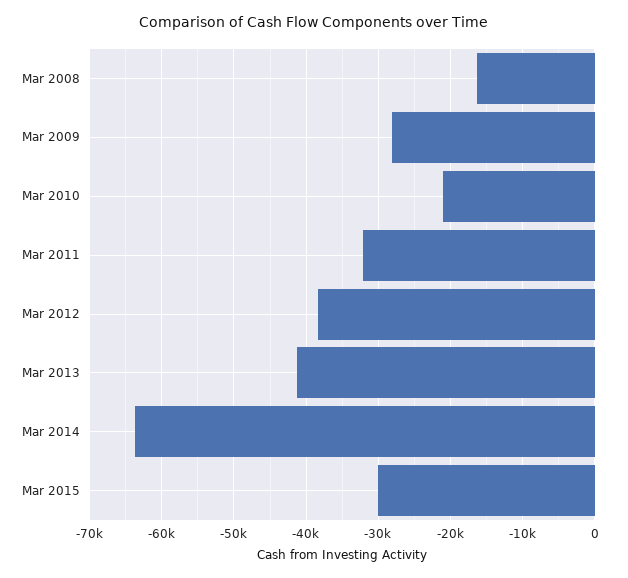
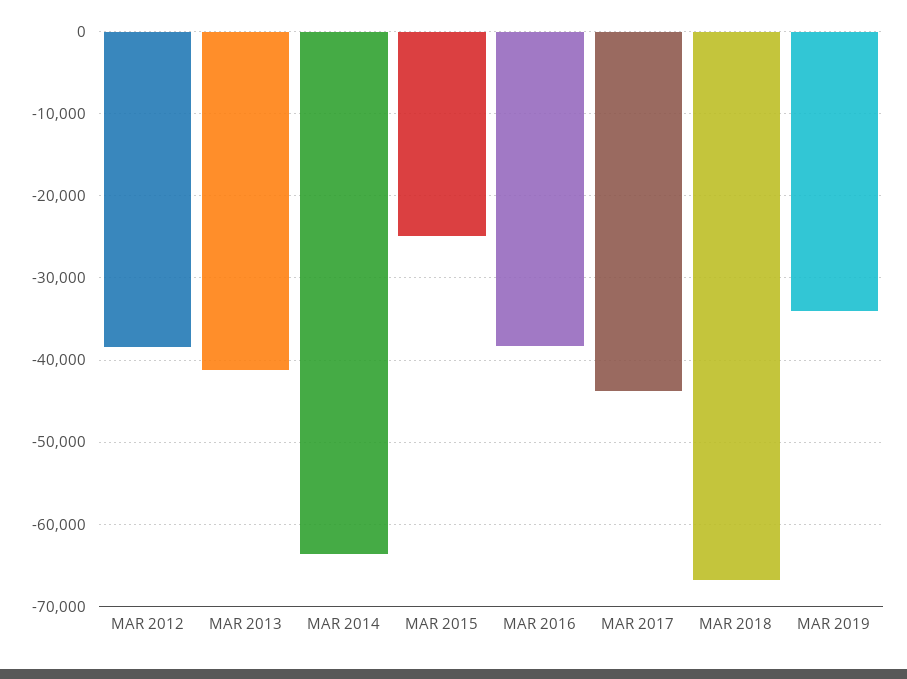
Mar 2008: -16000 -> none
Mar 2009: -28000 -> none
Mar 2010: -21000 -> none
Mar 2011: -32000 -> none
Mar 2015: -30000 -> -25000
MAR 2016: none -> -38000
MAR 2017: none -> -44000
MAR 2018: none -> -67000
MAR 2019: none -> -34000

